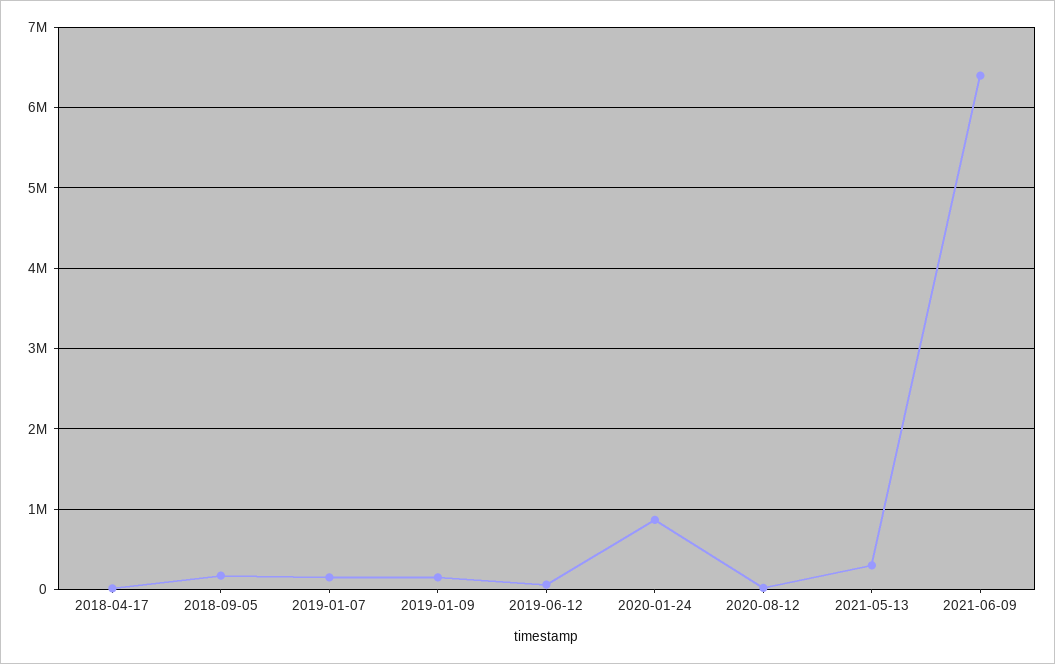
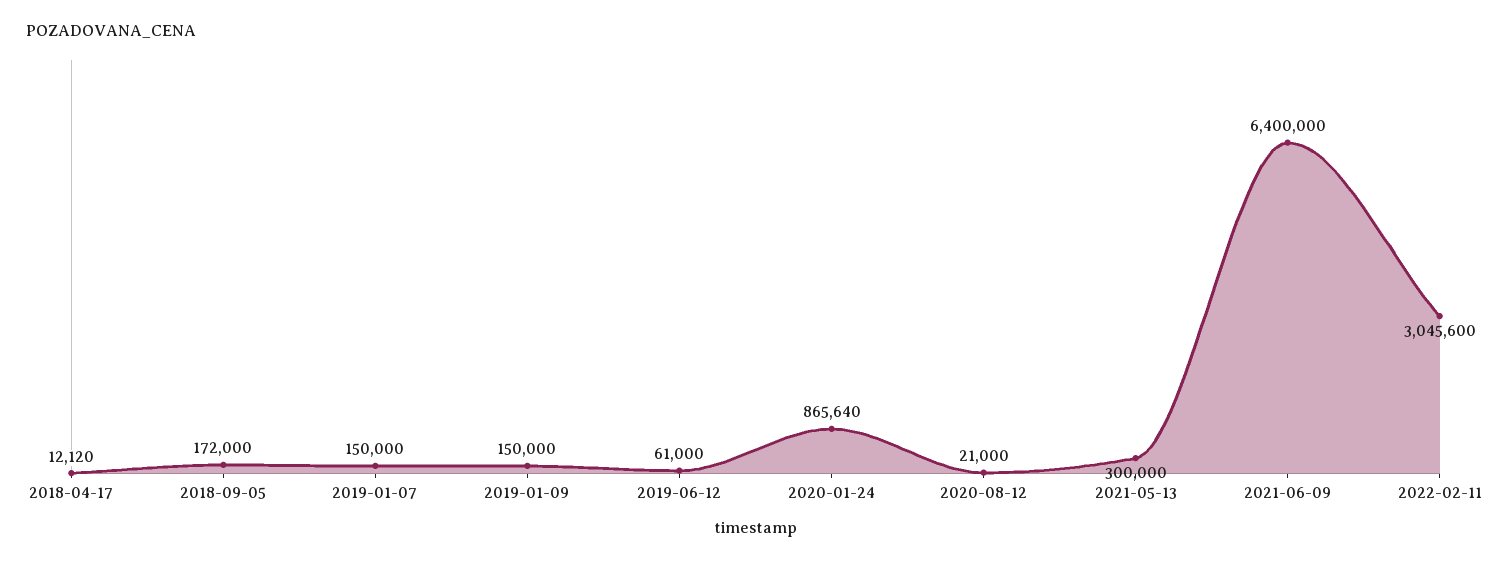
2022-02-11: none -> 3045600

